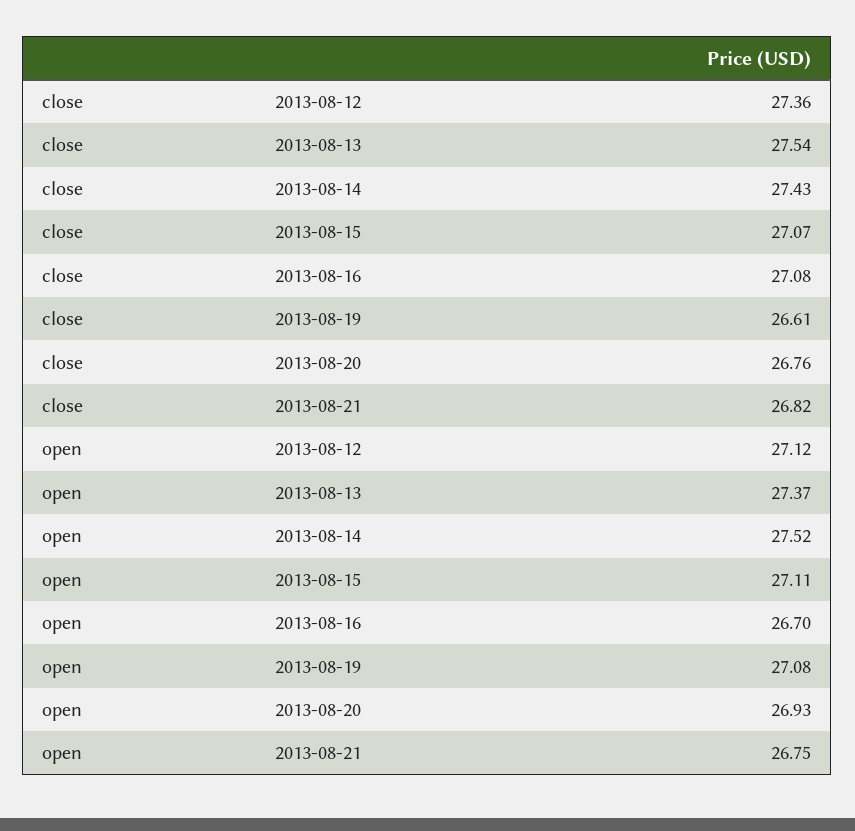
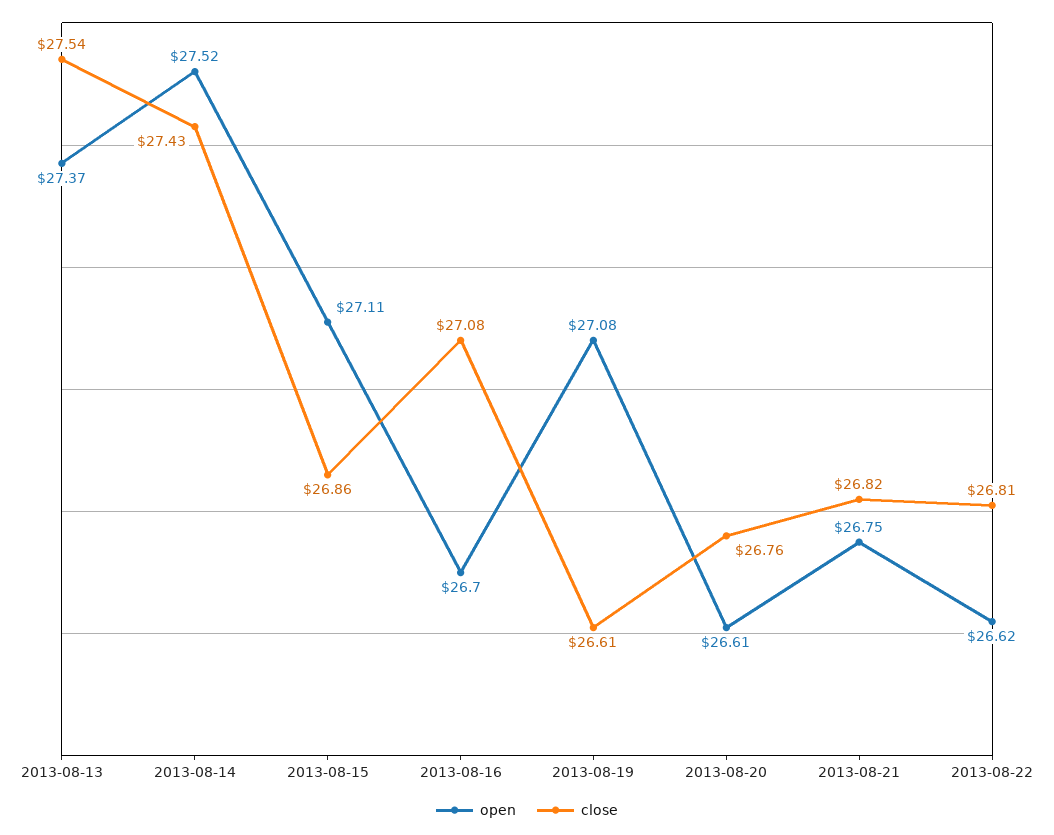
close, 2013-08-12: 27.36 -> none
close, 2013-08-15: 27.07 -> 26.86
open, 2013-08-12: 27.12 -> none
open, 2013-08-20: 26.93 -> 26.61
open, 2013-08-22: none -> 26.62
close, 2013-08-22: none -> 26.81

